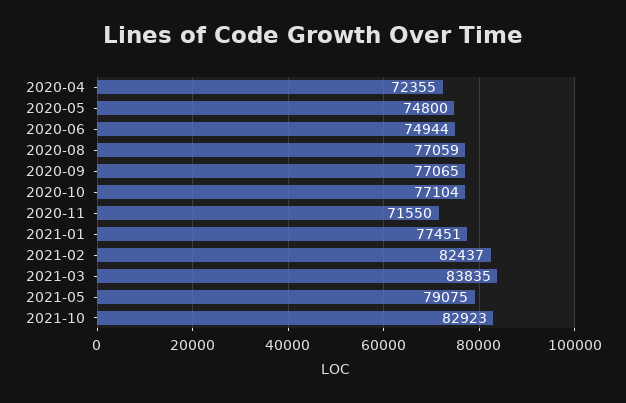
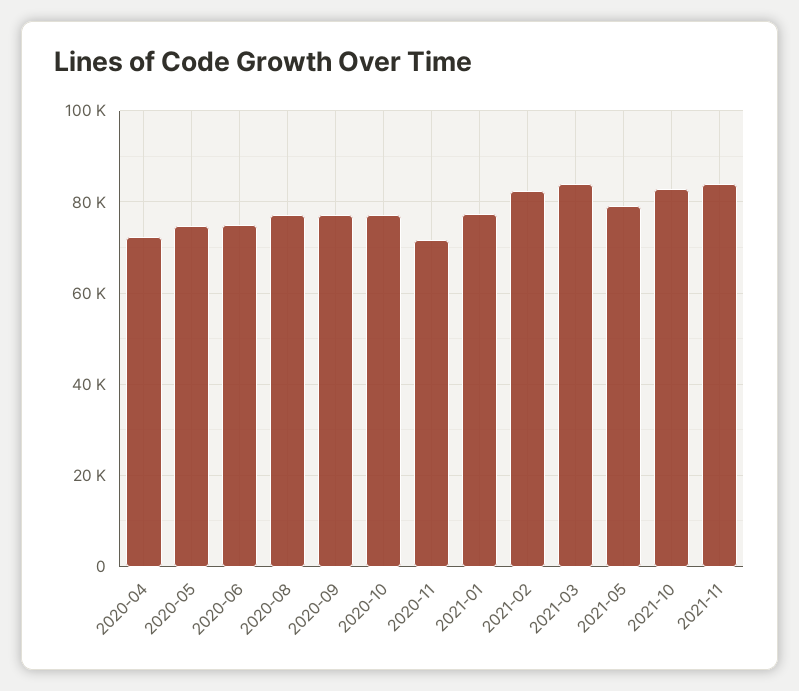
2021-11: none -> 84000

